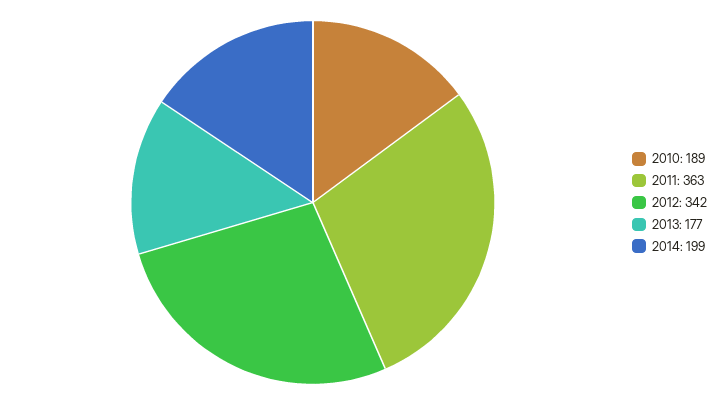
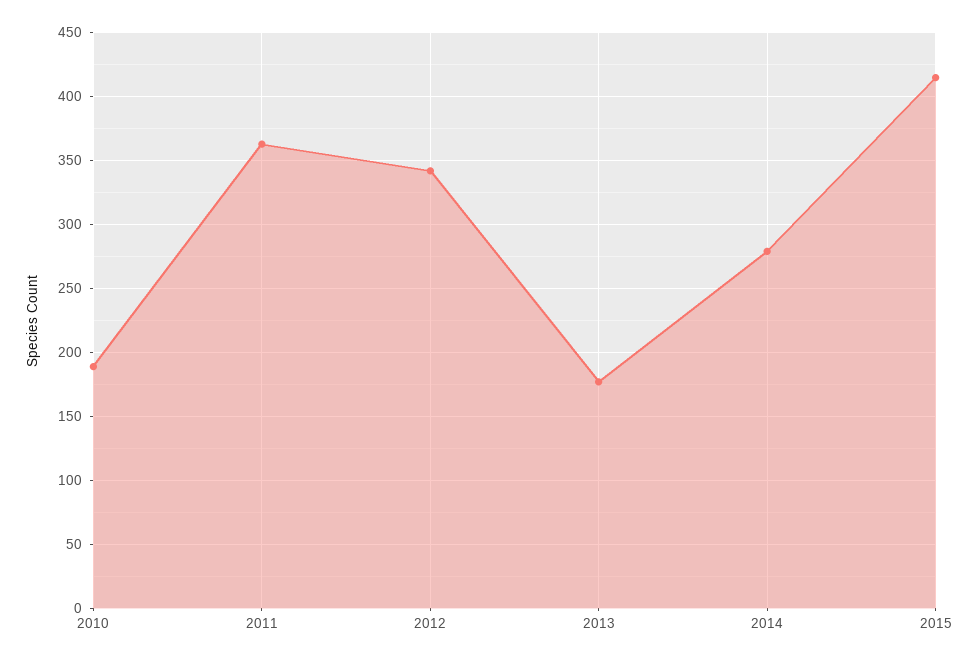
2014: 199 -> 280
2015: none -> 415

